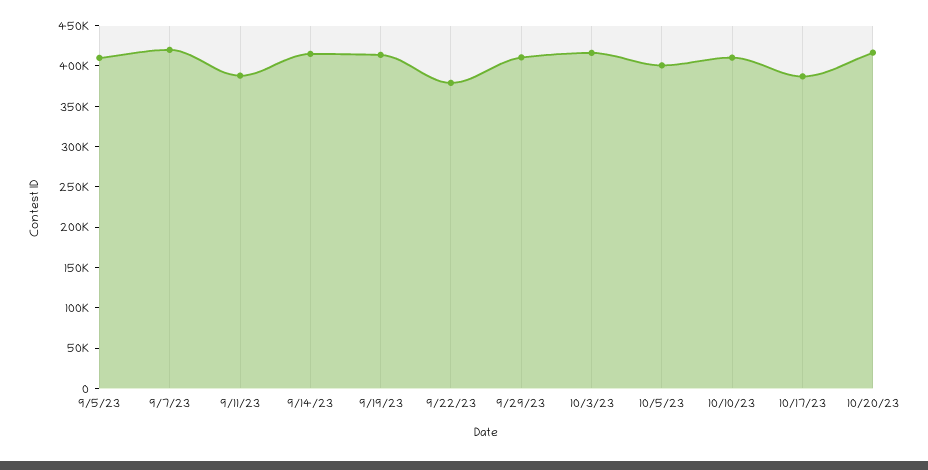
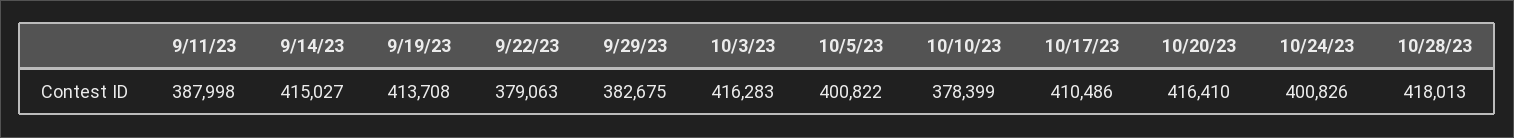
9/5/23: 410000 -> none
9/7/23: 420000 -> none
9/29/23: 410000 -> 382675
10/10/23: 410000 -> 378399
10/17/23: 390000 -> 410486
10/24/23: none -> 400826
10/28/23: none -> 418013

